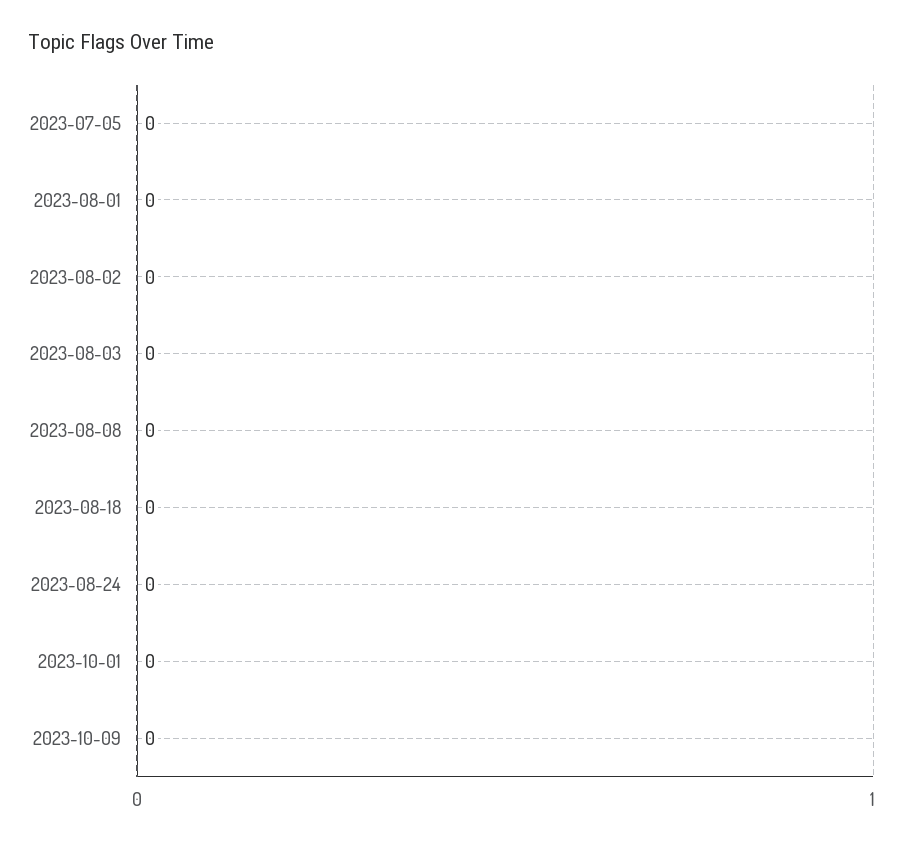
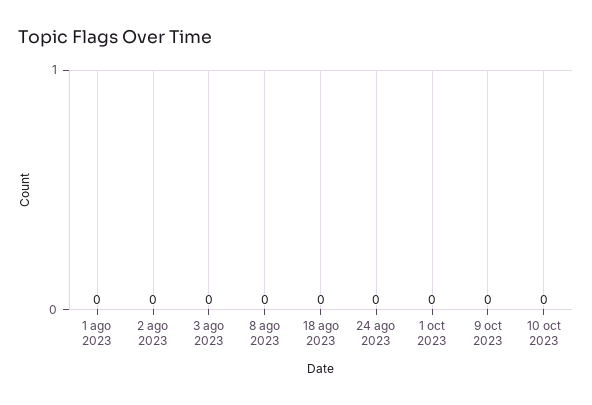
2023-07-05: 0 -> none
10 oct 2023: none -> 0

